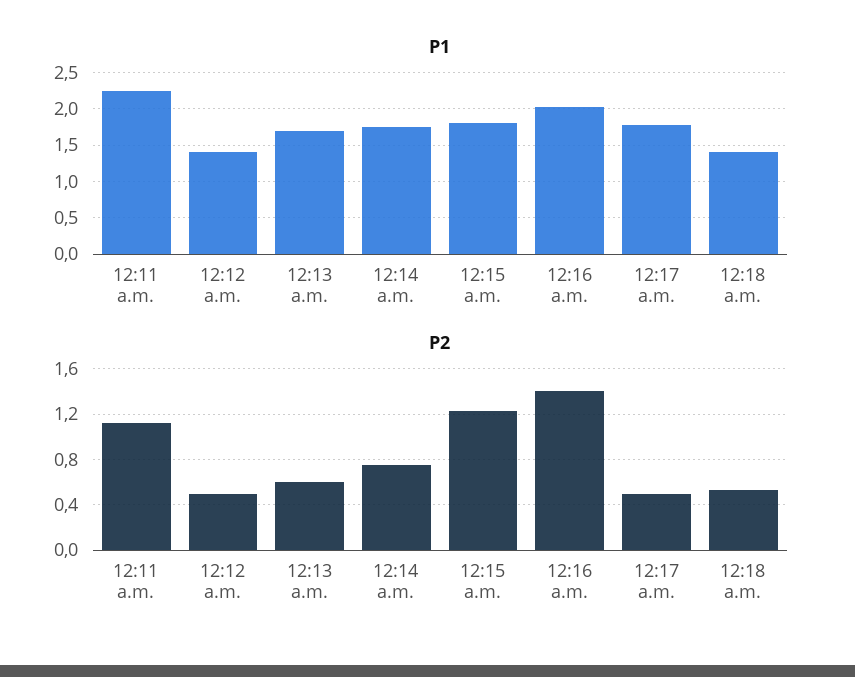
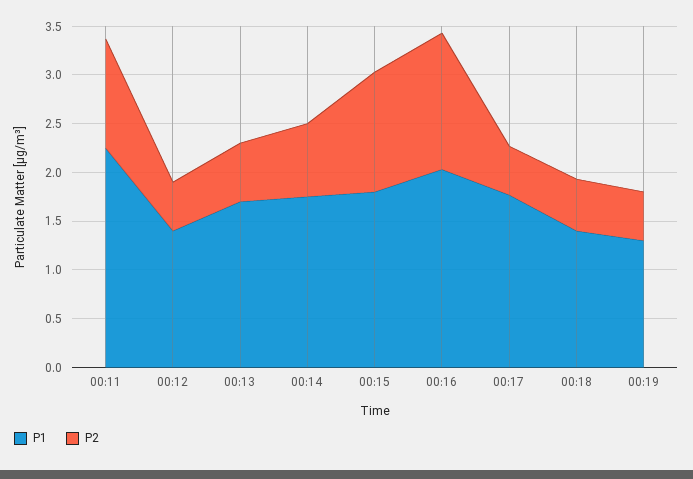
P1, 00:19: none -> 1.3
P2, 00:19: none -> 0.5

